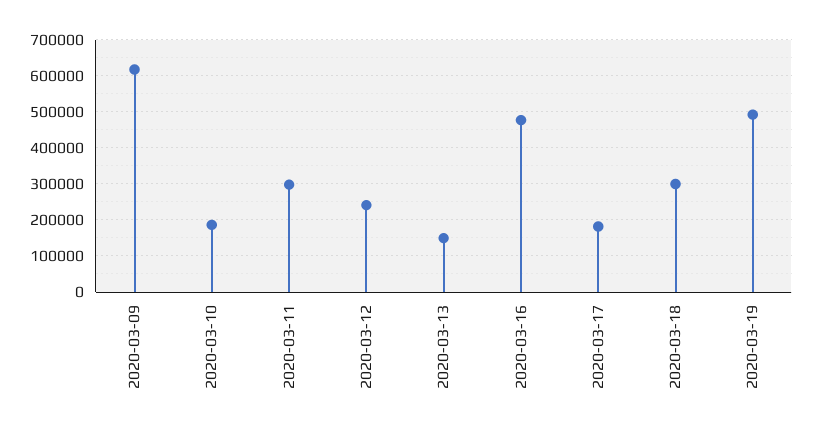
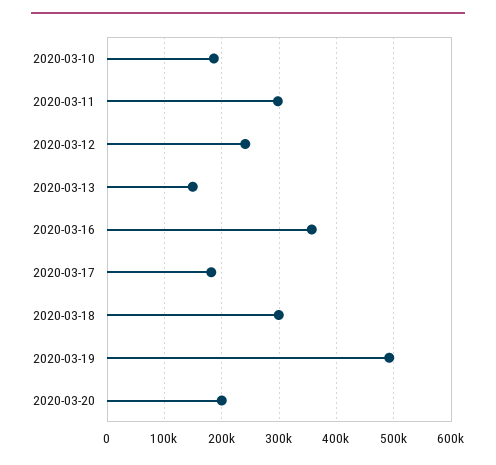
2020-03-09: 620000 -> none
2020-03-16: 480000 -> 360000
2020-03-20: none -> 200000

